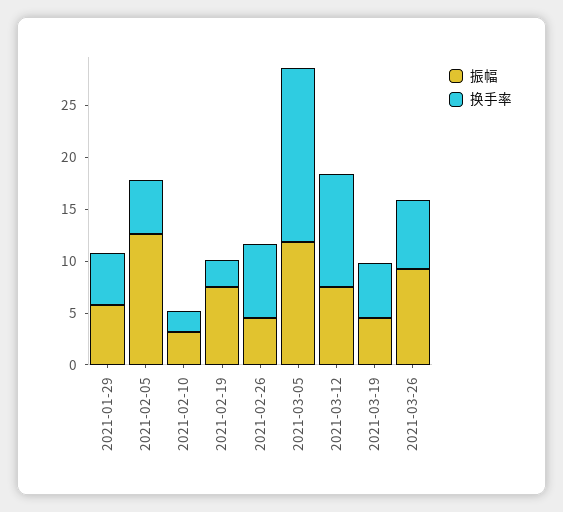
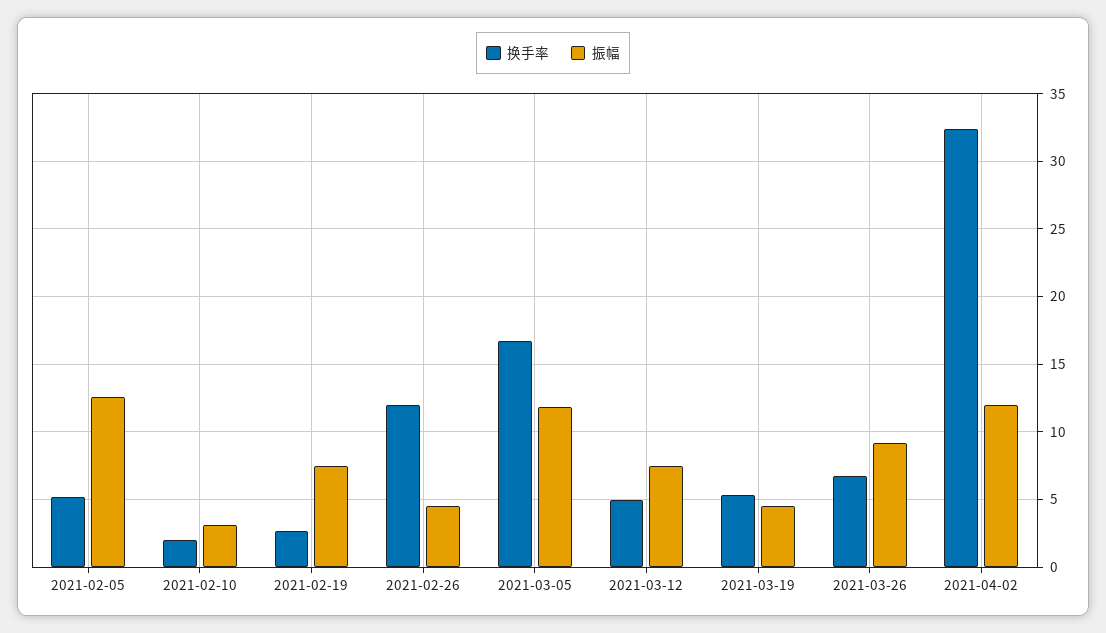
振幅, 2021-01-29: 6 -> none
换手率, 2021-01-29: 5 -> none
换手率, 2021-02-26: 7 -> 12
换手率, 2021-03-12: 11 -> 5
换手率, 2021-04-02: none -> 32.5
振幅, 2021-04-02: none -> 12

